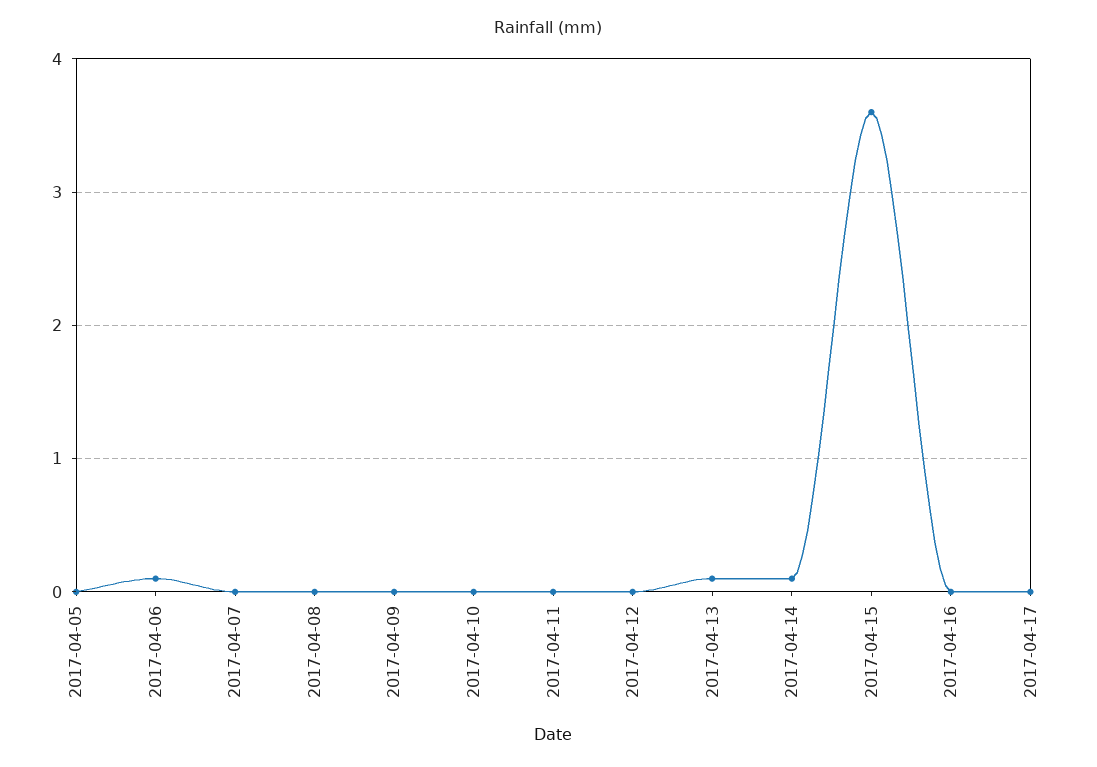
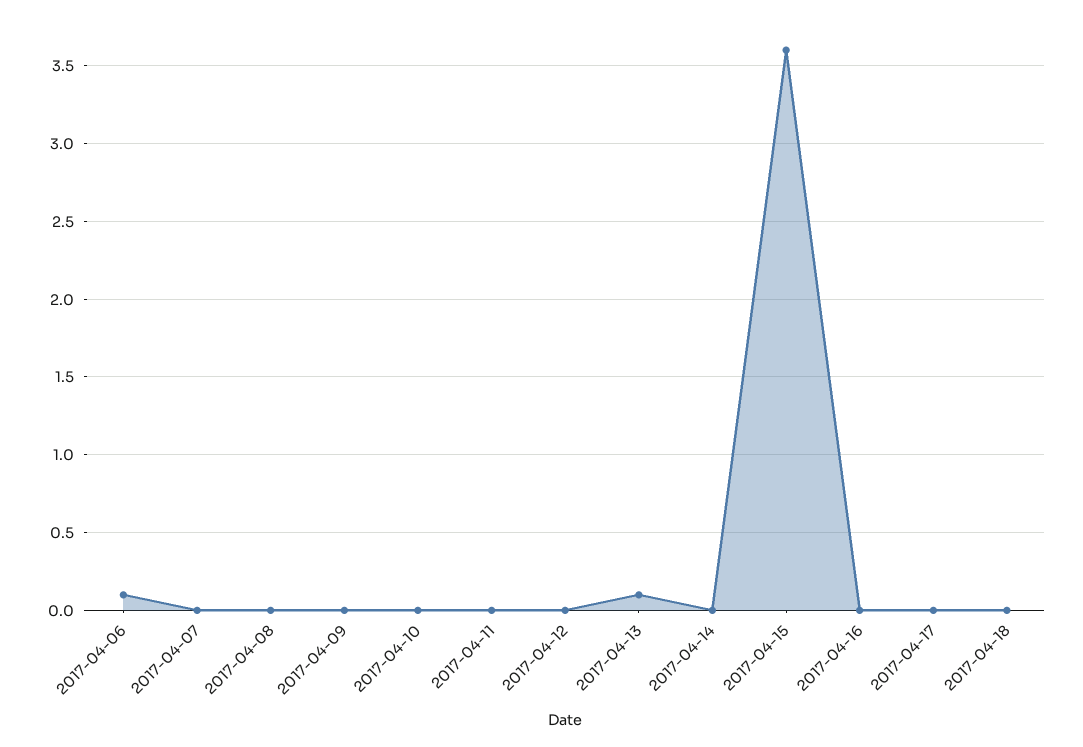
2017-04-05: 0 -> none
2017-04-14: 0.1 -> 0
2017-04-18: none -> 0

